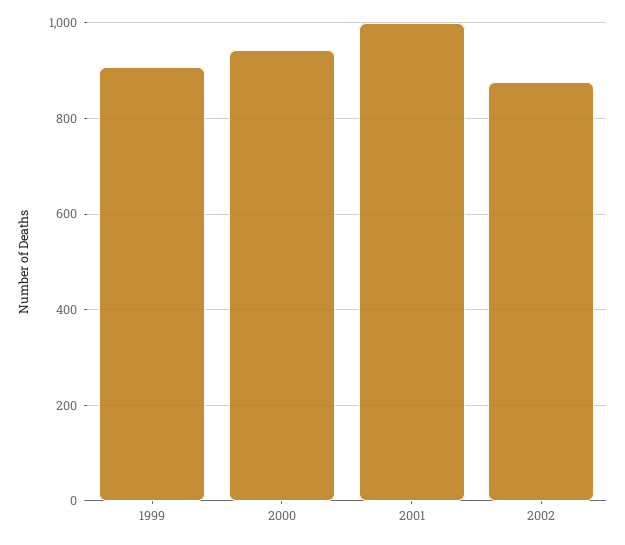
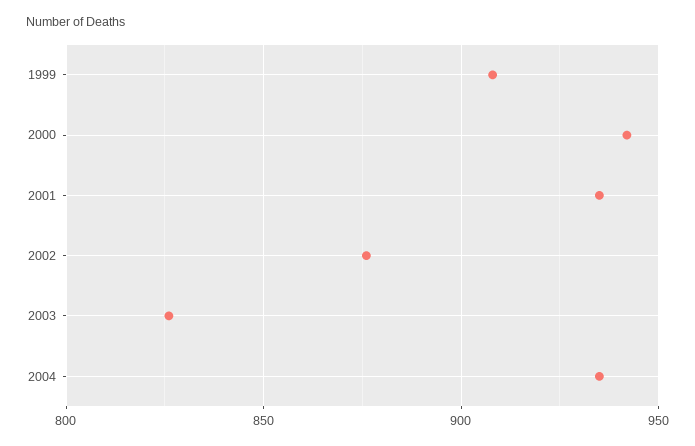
2001: 1000 -> 935
2003: none -> 825
2004: none -> 935

